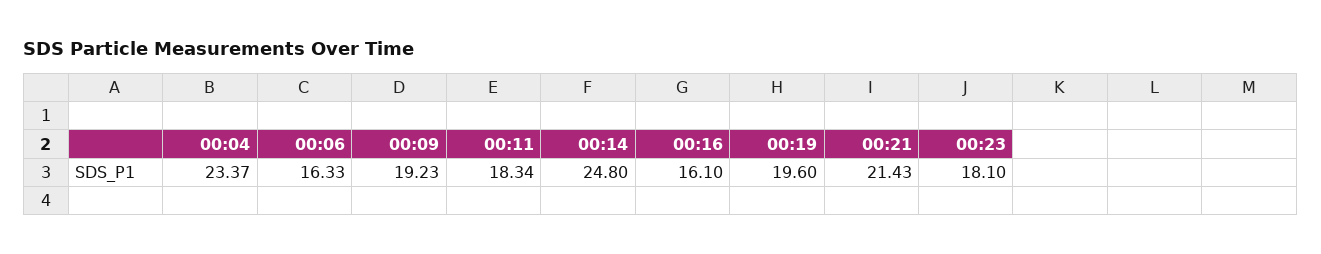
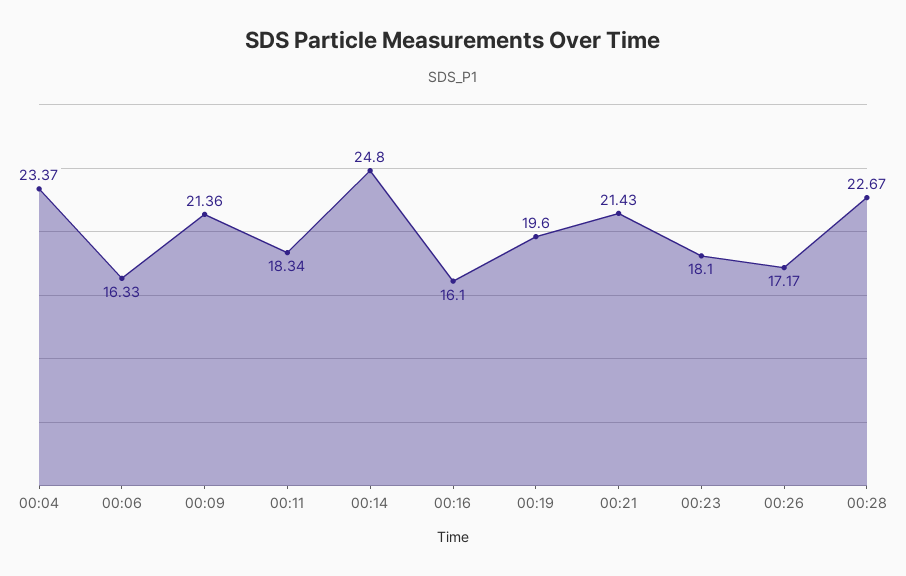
00:09: 19.23 -> 21.36
00:26: none -> 17.17
00:28: none -> 22.67

